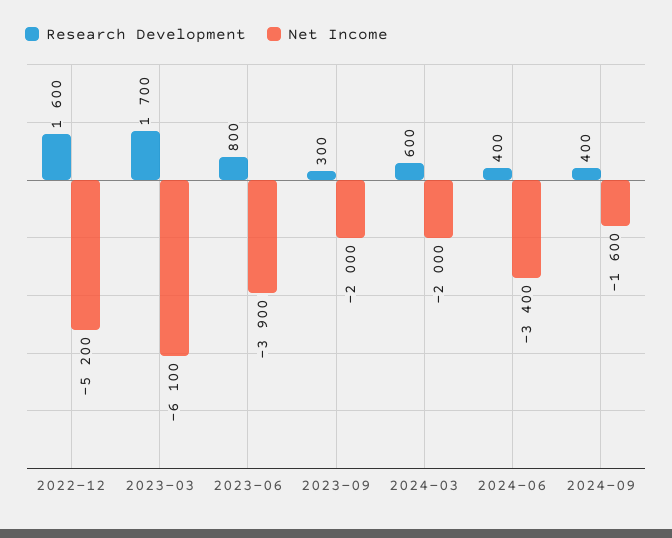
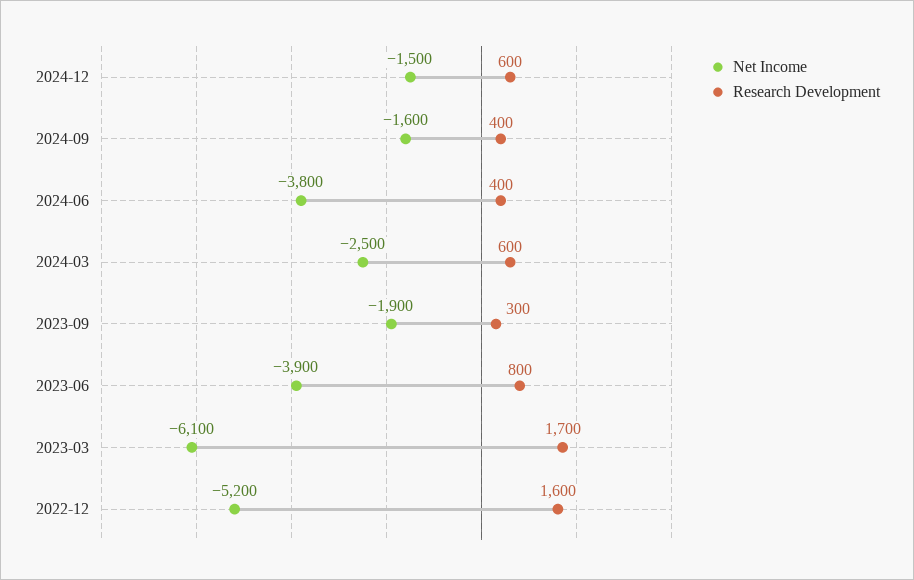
Net Income, 2023-09: -2000 -> -1900
Net Income, 2024-03: -2000 -> -2500
Net Income, 2024-06: -3400 -> -3800
Net Income, 2024-12: none -> -1500
Research Development, 2024-12: none -> 600

